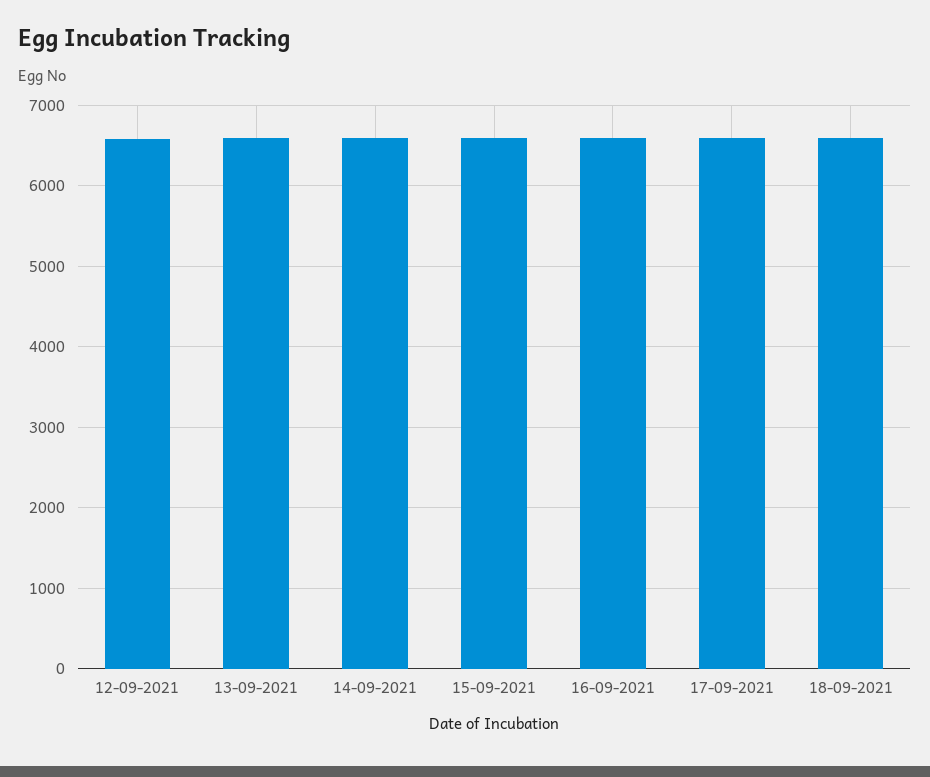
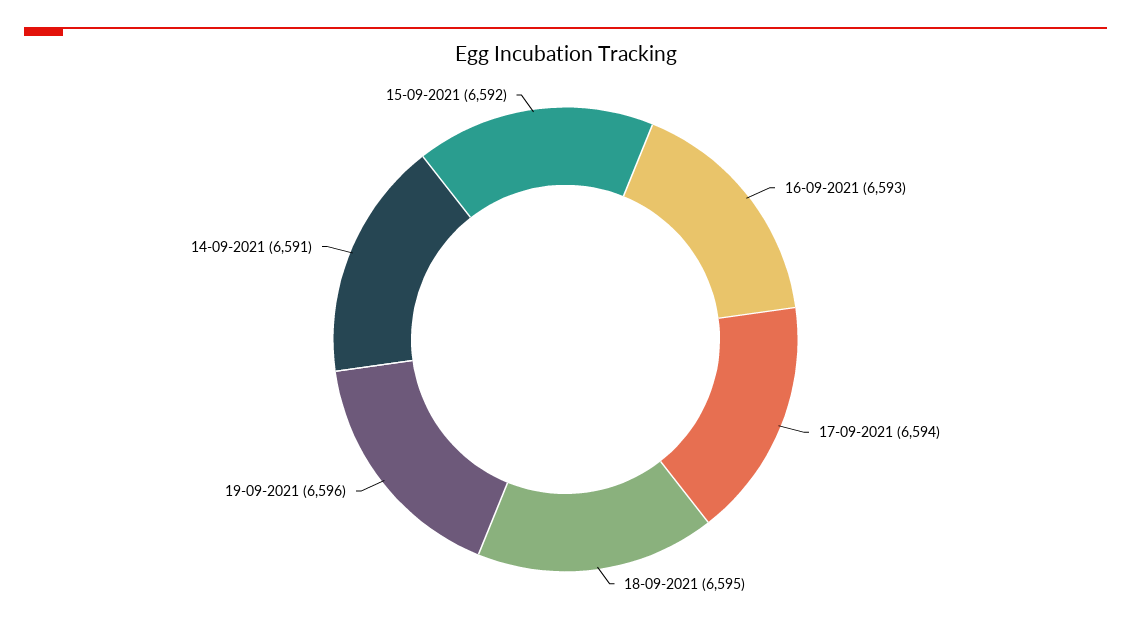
12-09-2021: 6600 -> none
13-09-2021: 6600 -> none
19-09-2021: none -> 6596

